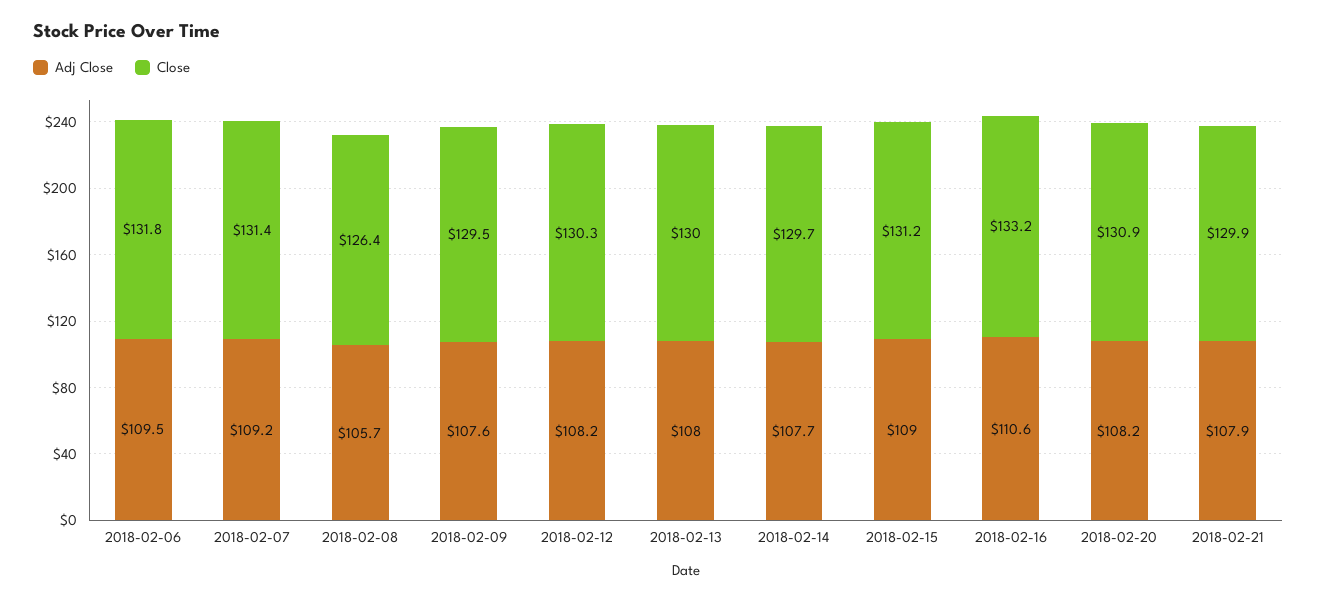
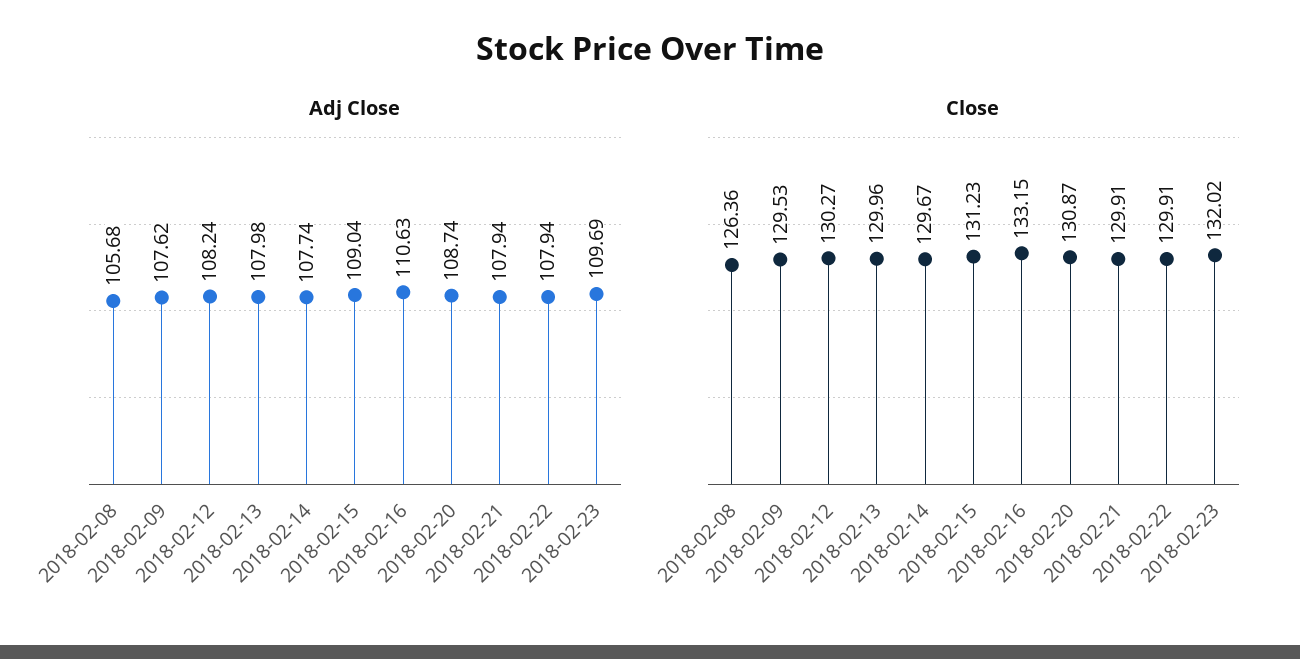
Adj Close, 2018-02-06: 109.5 -> none
Close, 2018-02-06: 131.8 -> none
Adj Close, 2018-02-07: 109.2 -> none
Close, 2018-02-07: 131.4 -> none
Adj Close, 2018-02-20: 108.2 -> 108.74
Adj Close, 2018-02-22: none -> 107.94
Adj Close, 2018-02-23: none -> 109.69
Close, 2018-02-22: none -> 129.91
Close, 2018-02-23: none -> 132.02

